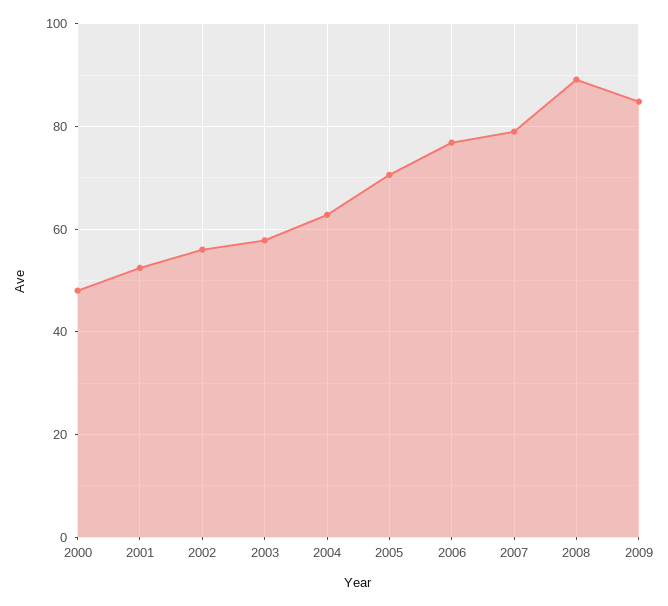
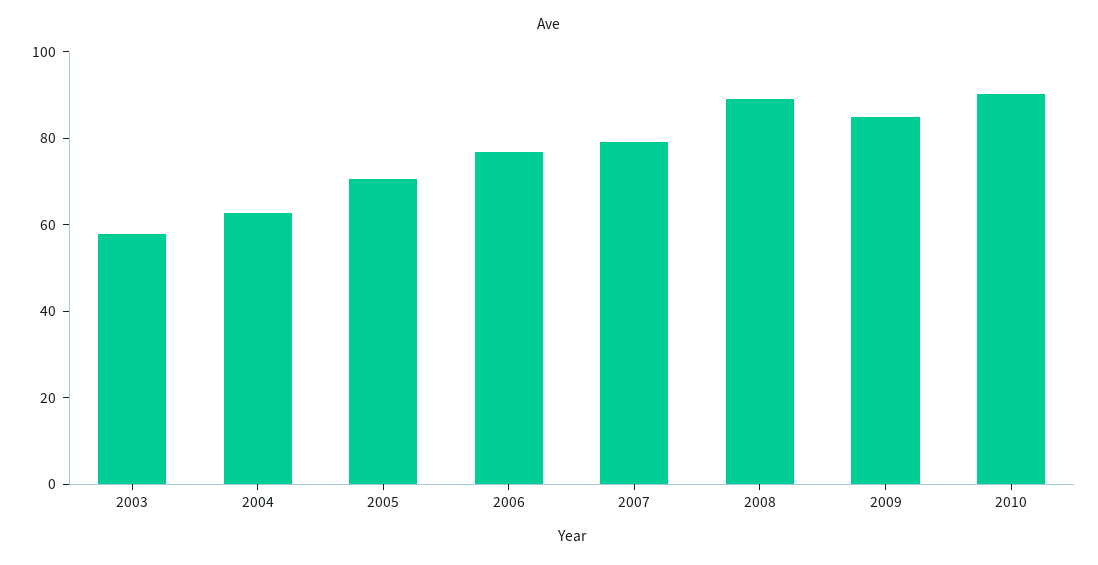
2000: 48 -> none
2001: 52 -> none
2002: 56 -> none
2010: none -> 90

